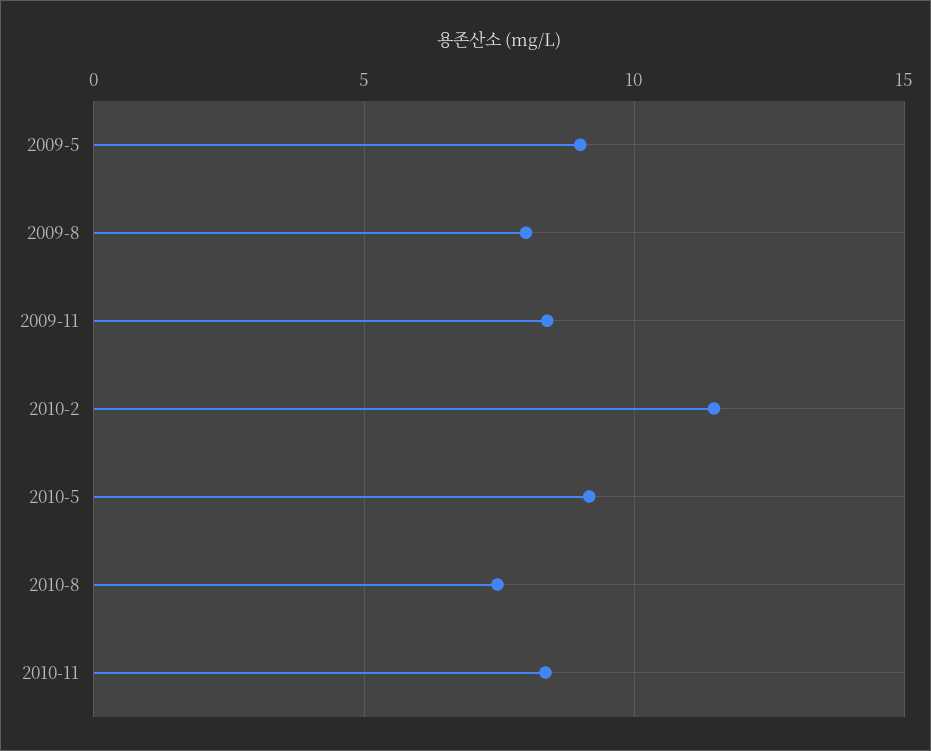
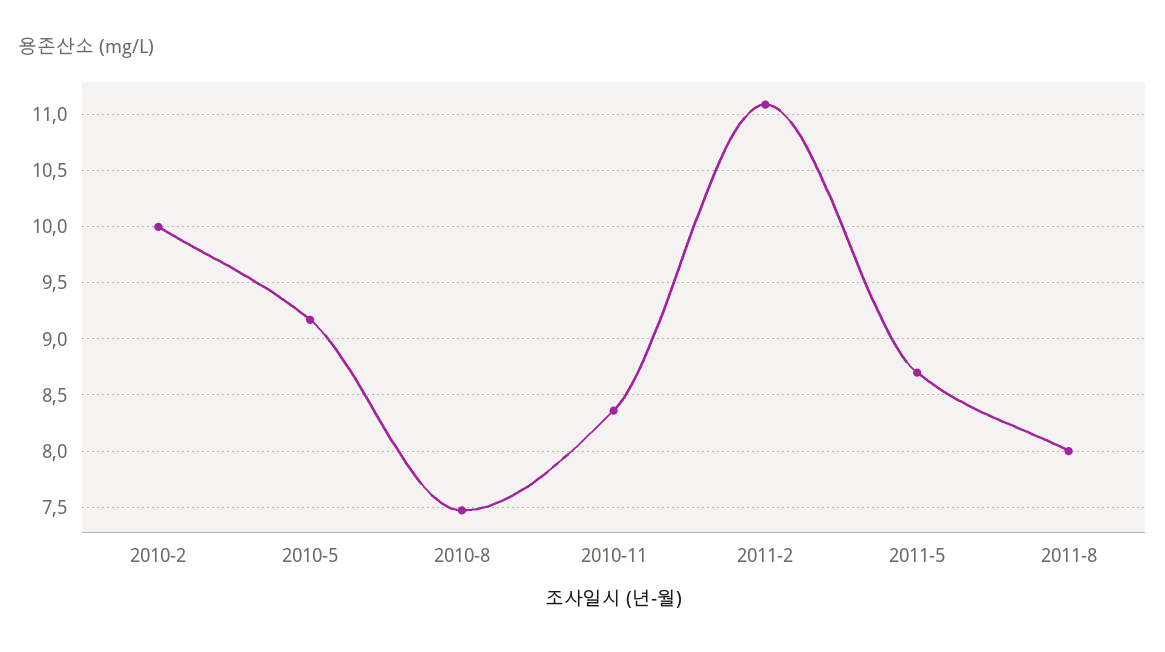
2009-5: 9 -> none
2009-8: 8 -> none
2009-11: 8.5 -> none
2010-2: 11.5 -> 10
2011-2: none -> 11.1
2011-5: none -> 8.7
2011-8: none -> 8

